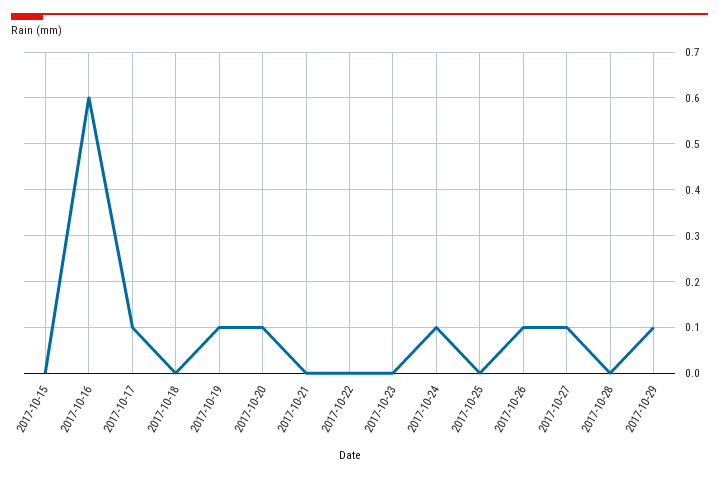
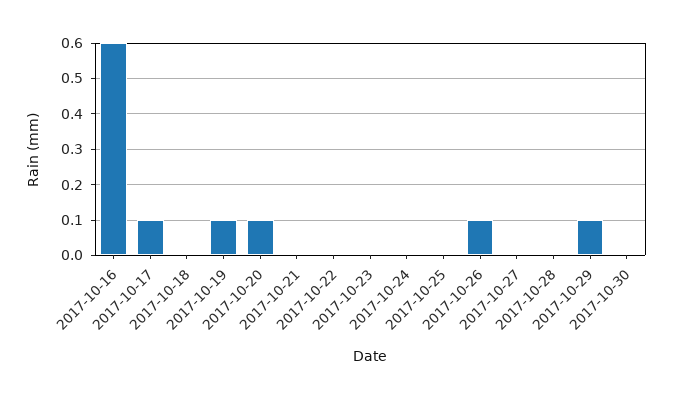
2017-10-15: 0 -> none
2017-10-24: 0.1 -> 0
2017-10-27: 0.1 -> 0
2017-10-30: none -> 0

